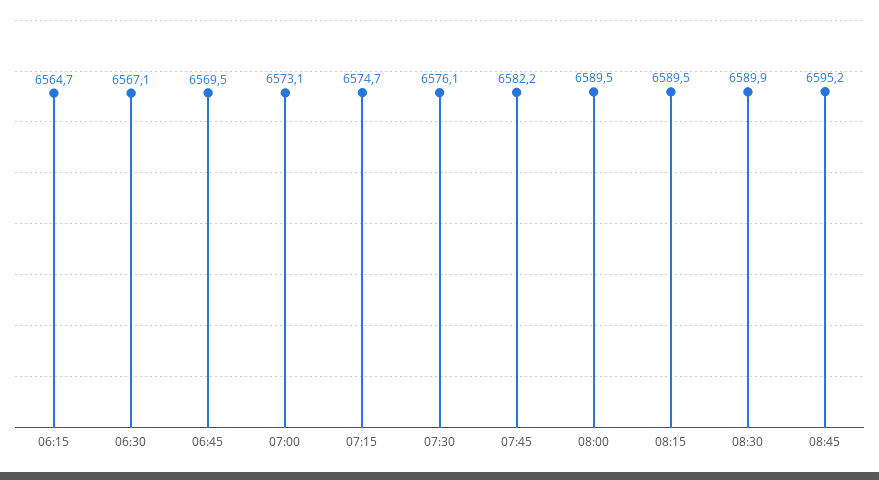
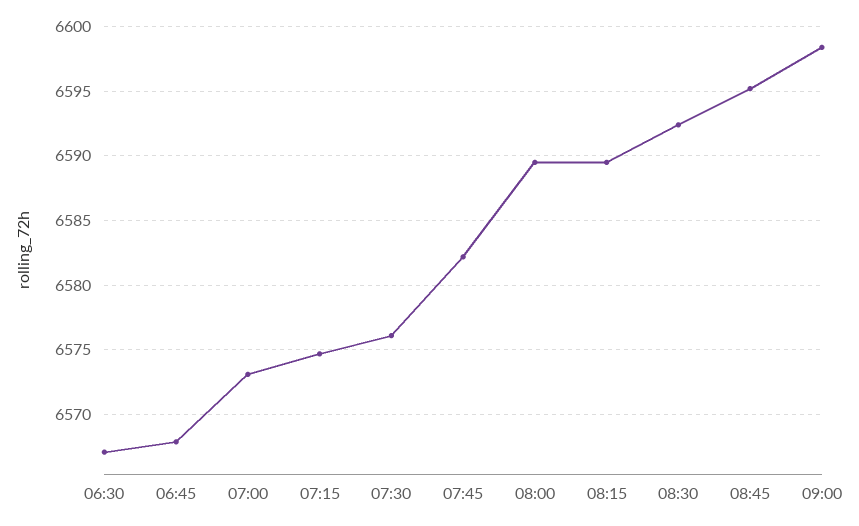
06:15: 6564.7 -> none
06:45: 6569.5 -> 6568
08:30: 6589.9 -> 6592.5
09:00: none -> 6598.5

